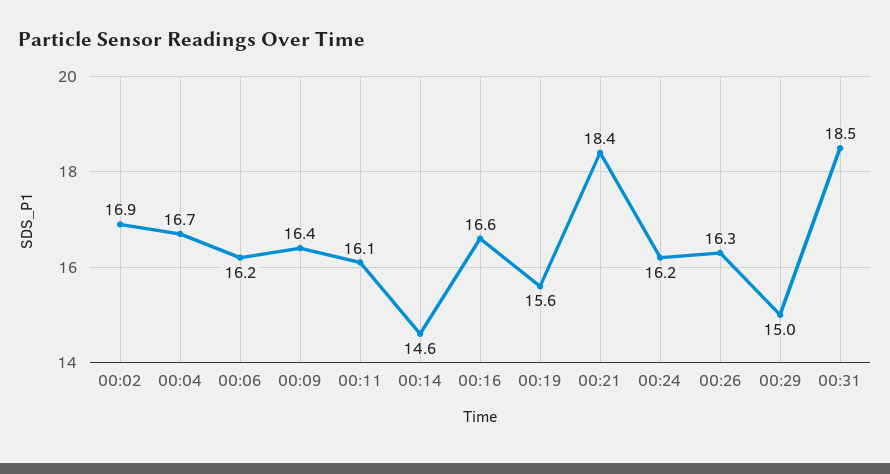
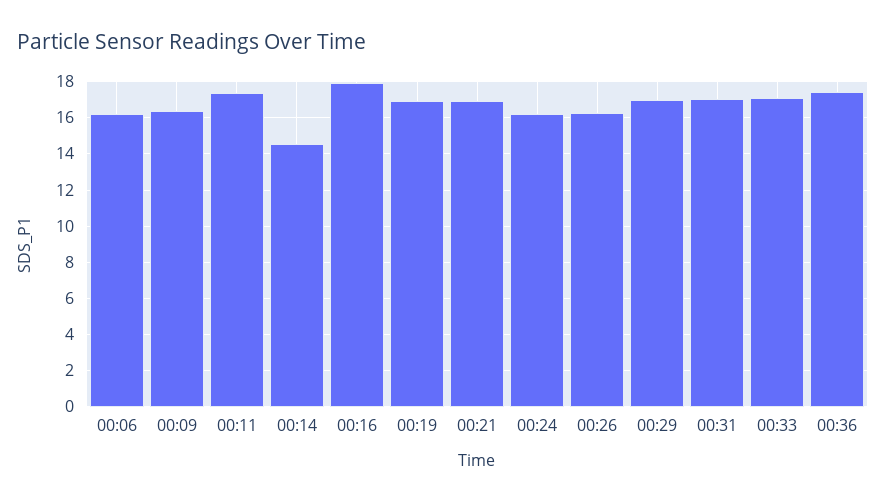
00:02: 16.9 -> none
00:04: 16.7 -> none
00:11: 16.1 -> 17.5
00:16: 16.6 -> 18
00:19: 15.6 -> 17
00:21: 18.4 -> 17
00:29: 15 -> 17
00:31: 18.5 -> 17
00:33: none -> 17
00:36: none -> 17.5

